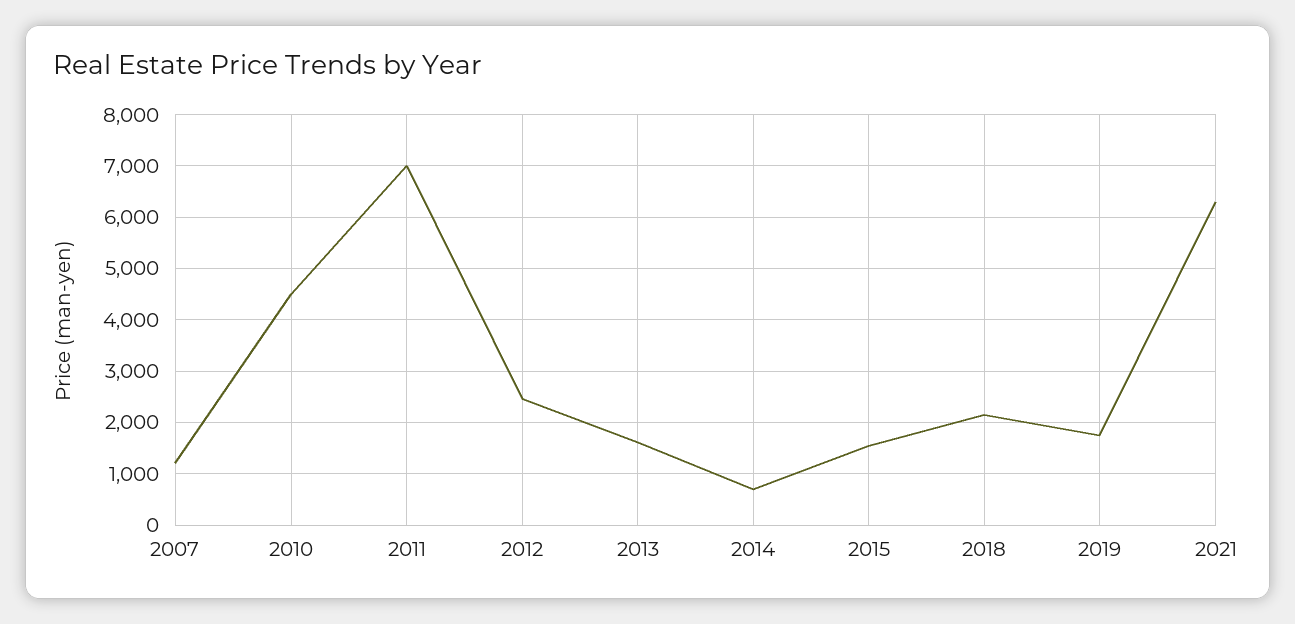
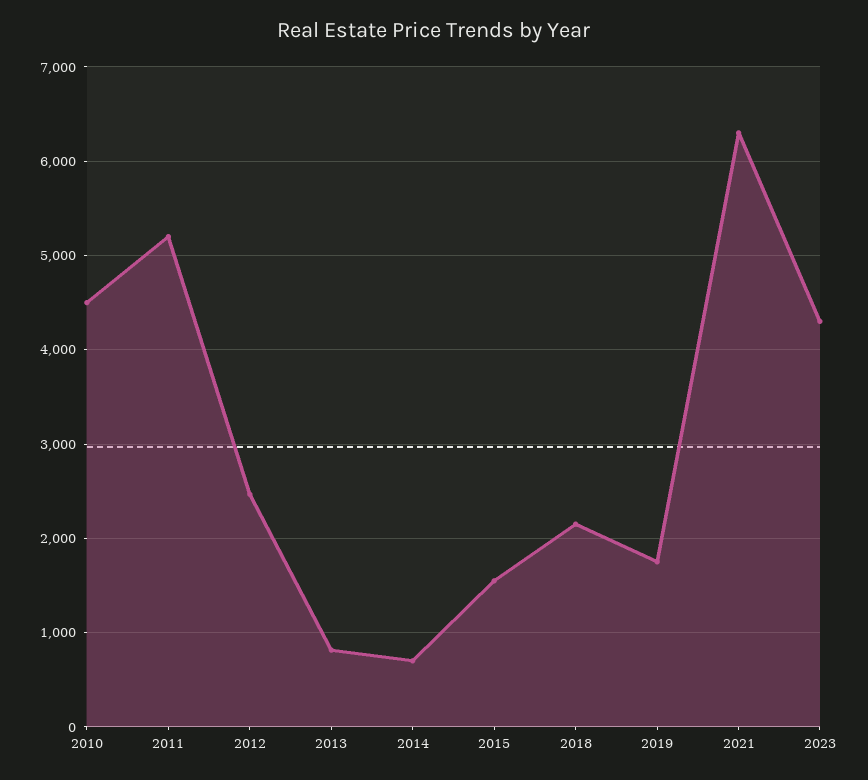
2007: 1200 -> none
2011: 7000 -> 5200
2013: 1600 -> 800
2023: none -> 4300

